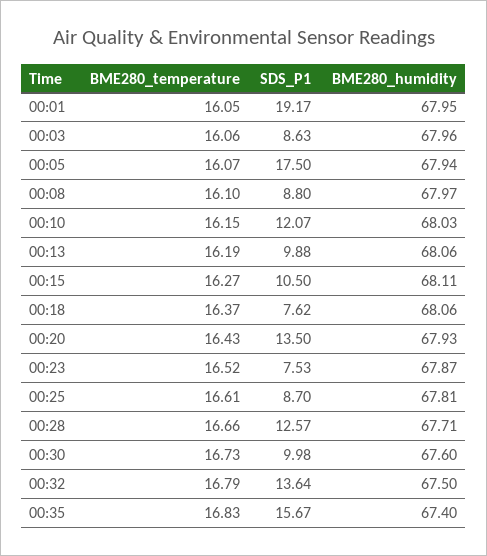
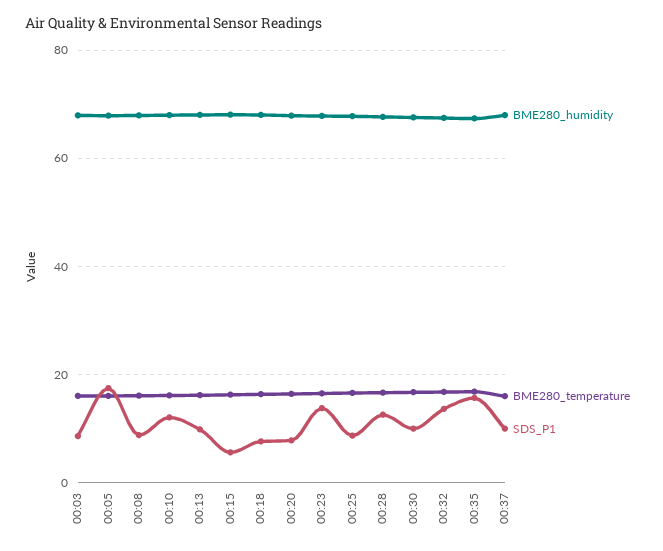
BME280_temperature, 00:01: 16.05 -> none
SDS_P1, 00:01: 19.17 -> none
BME280_humidity, 00:01: 67.95 -> none
SDS_P1, 00:15: 10.5 -> 6
SDS_P1, 00:20: 13.5 -> 8
SDS_P1, 00:23: 7.53 -> 14
BME280_humidity, 00:37: none -> 68
BME280_temperature, 00:37: none -> 16
SDS_P1, 00:37: none -> 10

